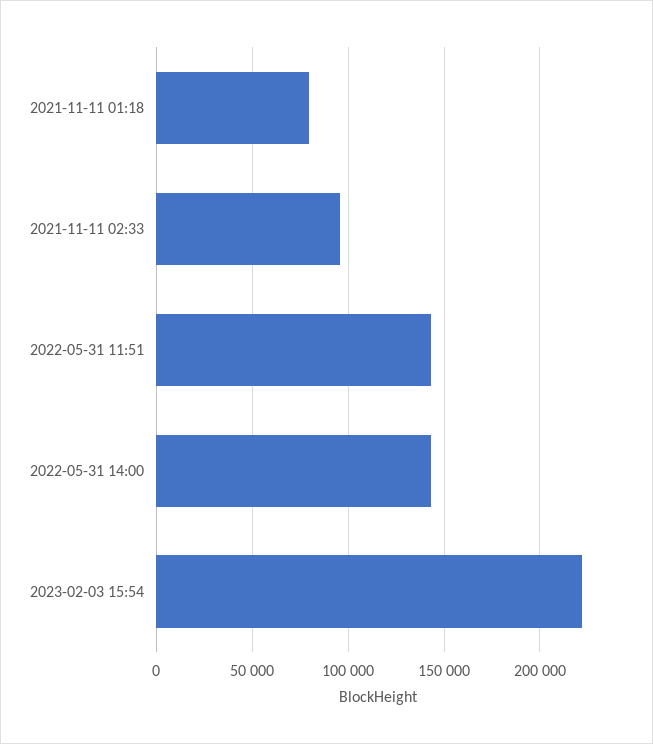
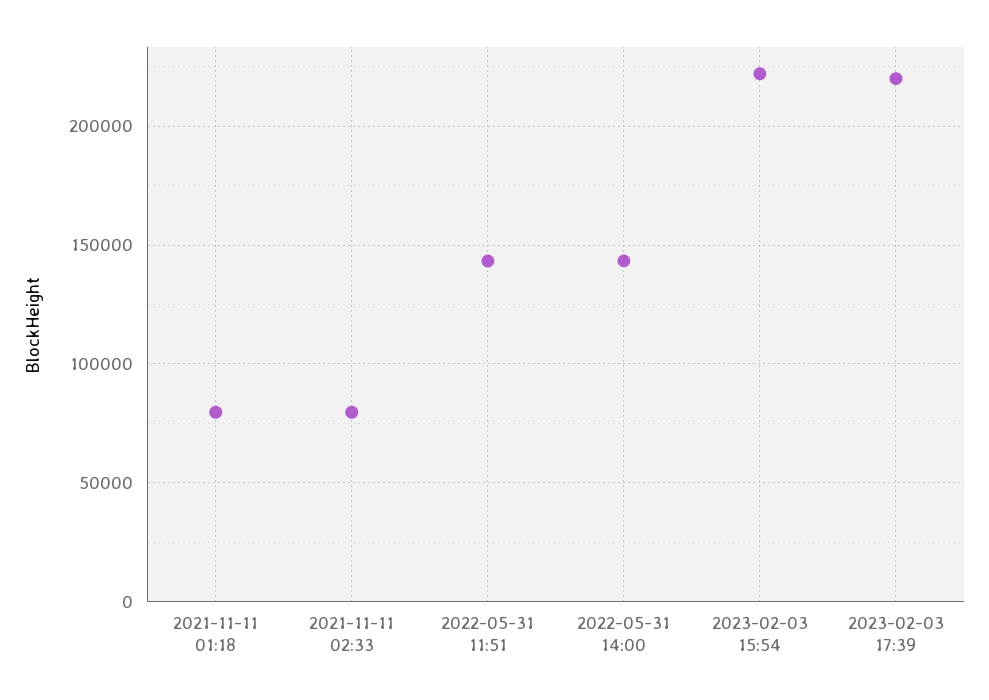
2021-11-11 02:33: 95000 -> 80000
2023-02-03 17:39: none -> 220000

